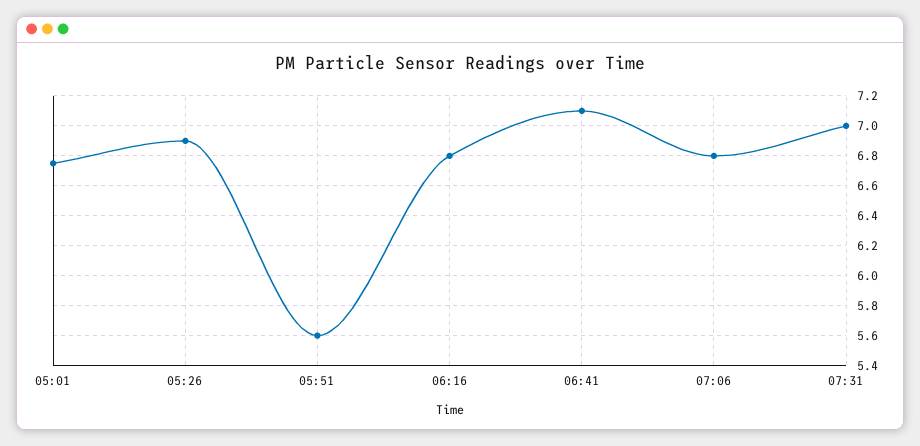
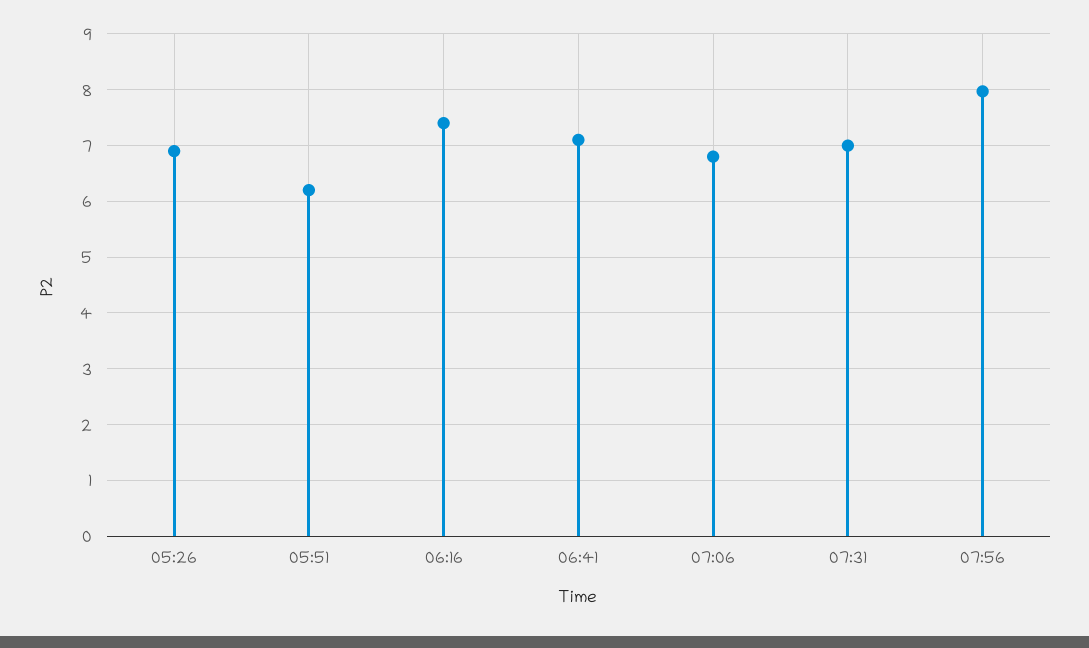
05:01: 6.75 -> none
05:51: 5.6 -> 6.2
06:16: 6.8 -> 7.4
07:56: none -> 8

